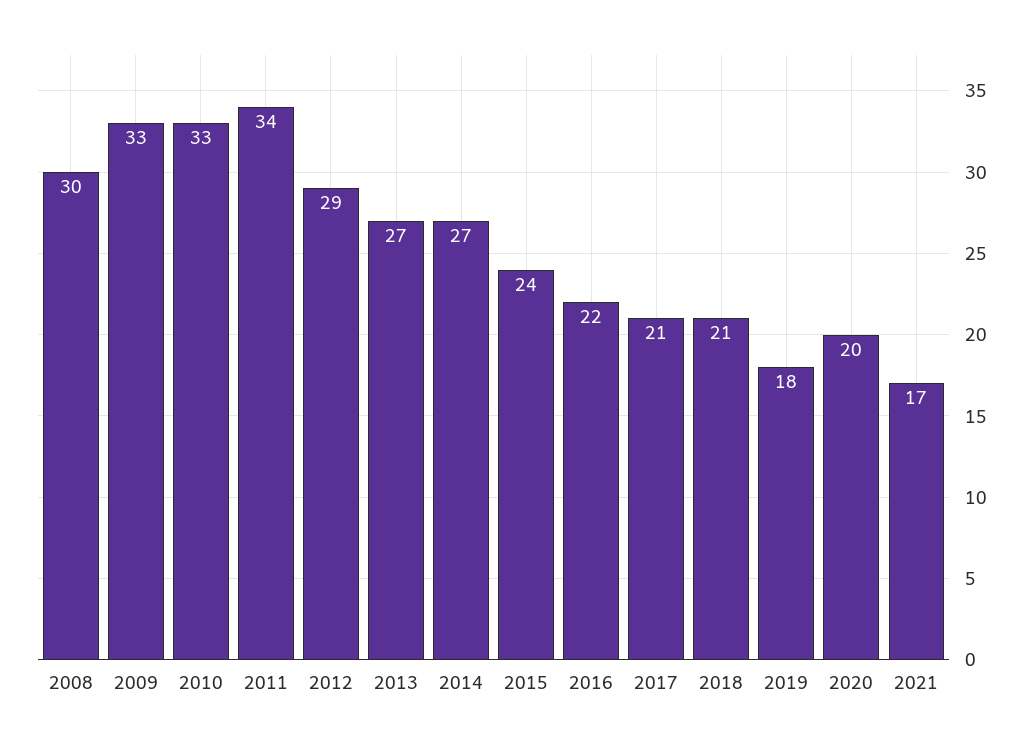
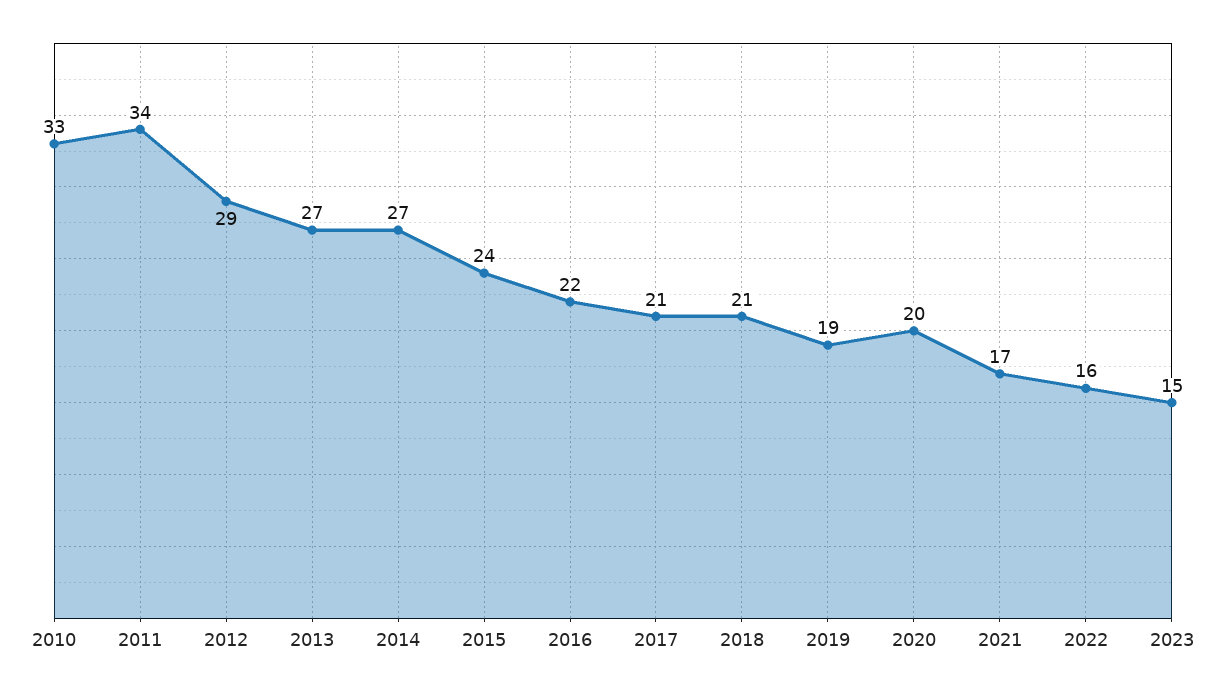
2008: 30 -> none
2009: 33 -> none
2019: 18 -> 19
2022: none -> 16
2023: none -> 15

